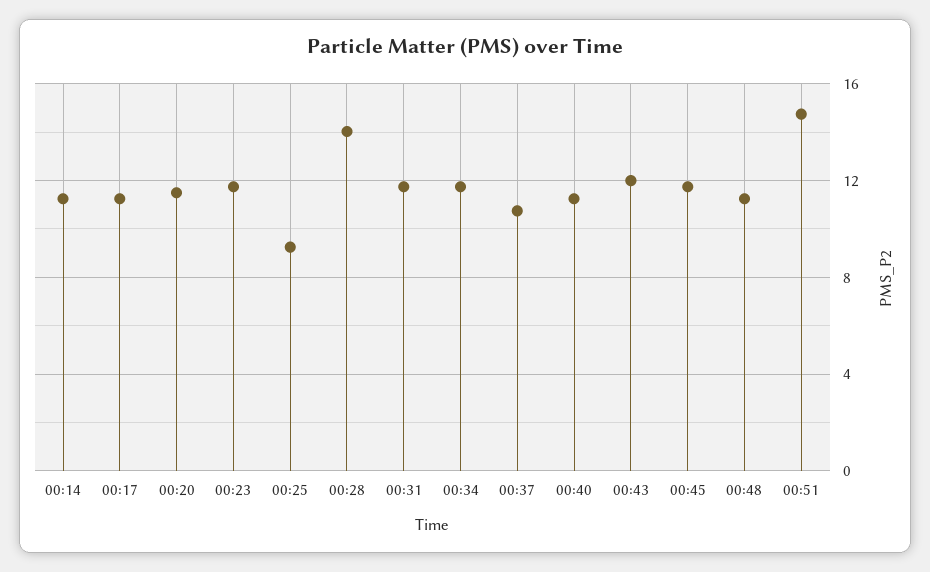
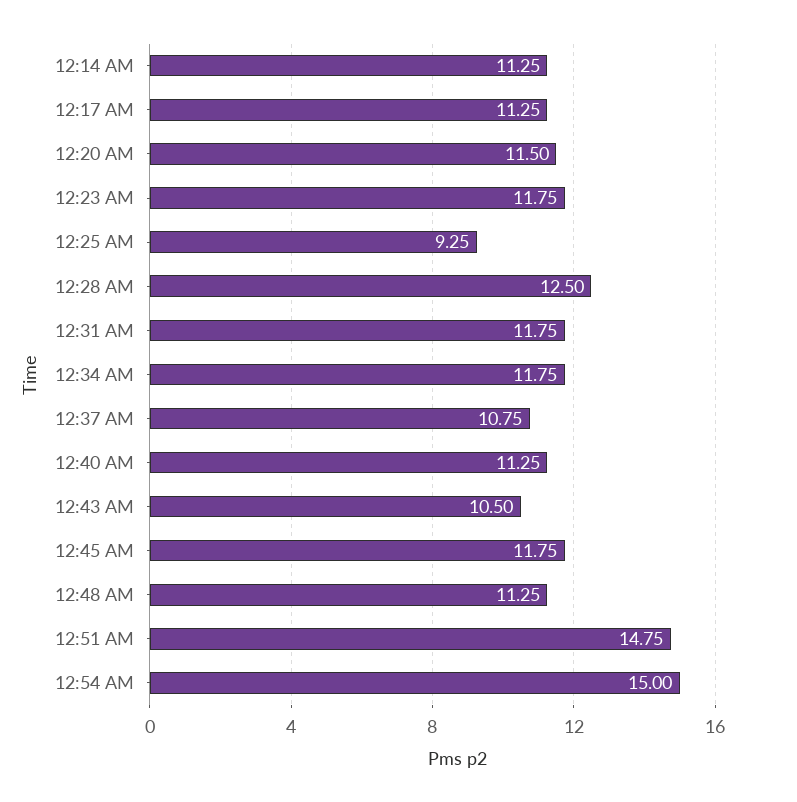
00:28: 14 -> 12.5
00:43: 12 -> 10.5
12:54 AM: none -> 15

